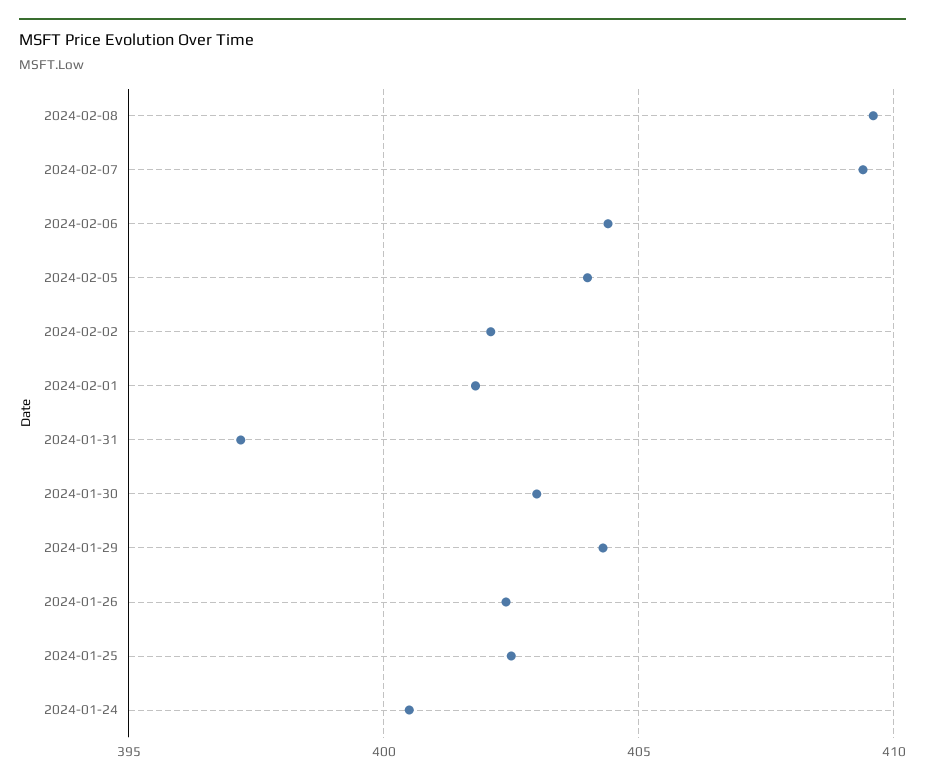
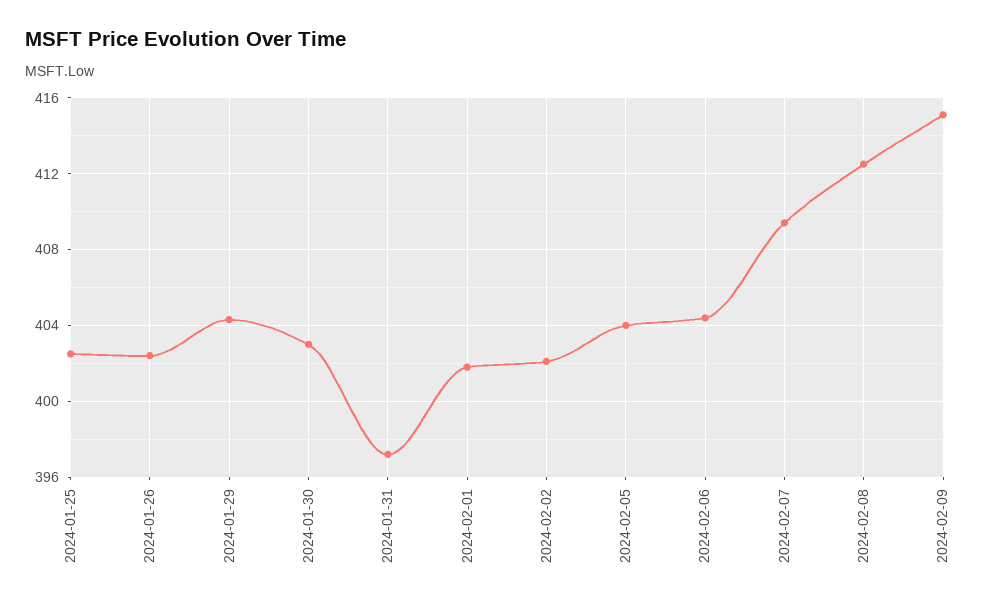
2024-02-08: 409.5 -> 412.5
2024-01-24: 400.5 -> none
2024-02-09: none -> 415

